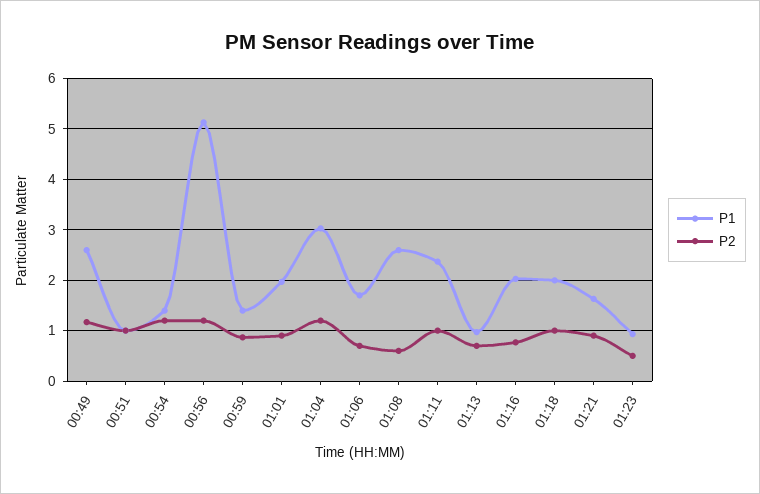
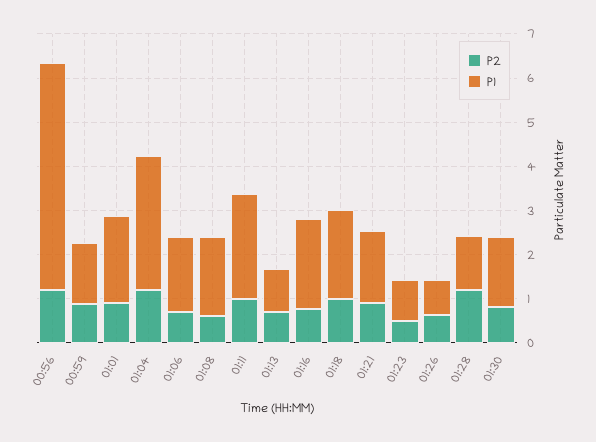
P1, 00:49: 2.6 -> none
P2, 00:49: 1.2 -> none
P1, 00:51: 1 -> none
P2, 00:51: 1 -> none
P1, 00:54: 1.4 -> none
P2, 00:54: 1.2 -> none
P1, 01:08: 2.6 -> 1.8
P2, 01:26: none -> 0.6
P1, 01:26: none -> 0.8
P2, 01:28: none -> 1.2
P1, 01:28: none -> 1.2
P2, 01:30: none -> 0.8
P1, 01:30: none -> 1.6

